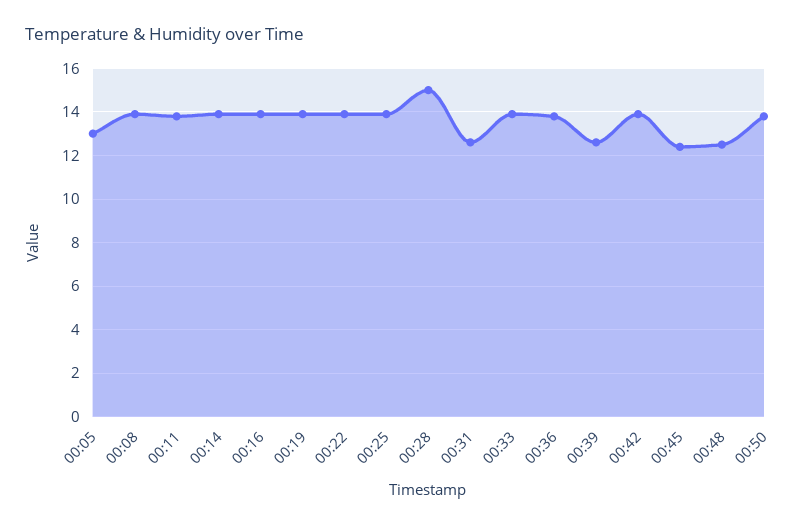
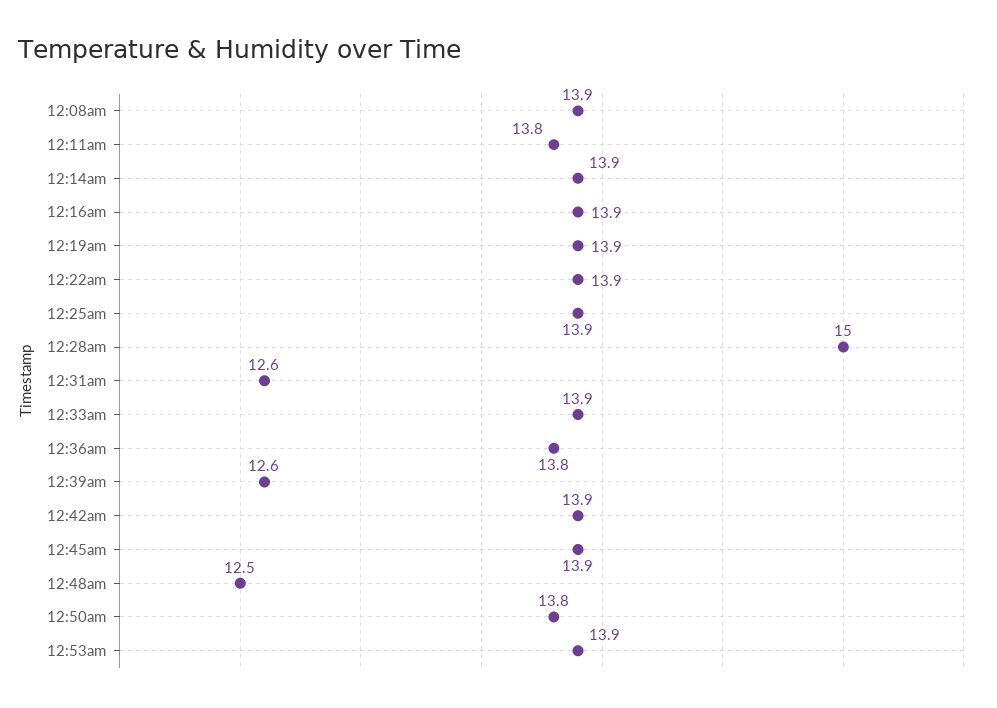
00:05: 13 -> none
00:45: 12.5 -> 13.9
12:53am: none -> 13.9

